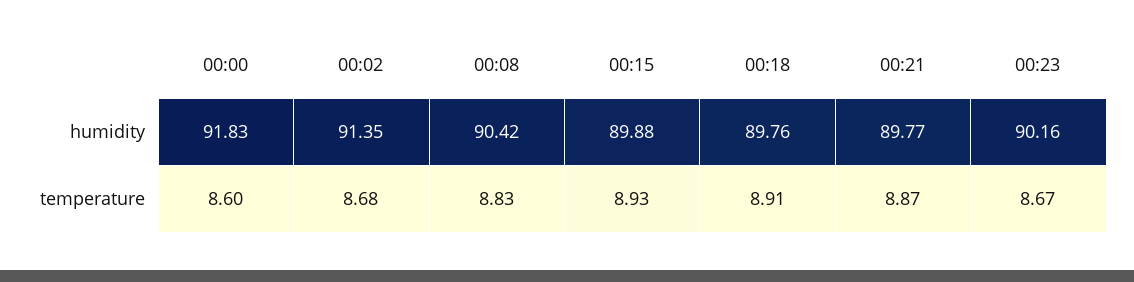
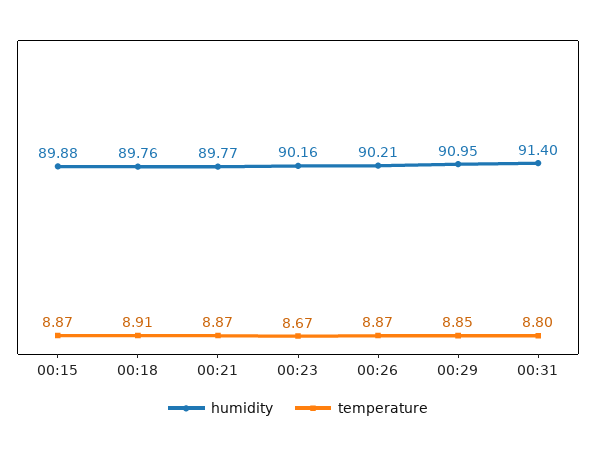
humidity, 00:00: 91.83 -> none
humidity, 00:02: 91.35 -> none
humidity, 00:08: 90.42 -> none
temperature, 00:00: 8.6 -> none
temperature, 00:02: 8.68 -> none
temperature, 00:08: 8.83 -> none
temperature, 00:15: 8.93 -> 8.87
humidity, 00:26: none -> 90.21
temperature, 00:26: none -> 8.87
humidity, 00:29: none -> 90.95
temperature, 00:29: none -> 8.85
humidity, 00:31: none -> 91.4
temperature, 00:31: none -> 8.8

